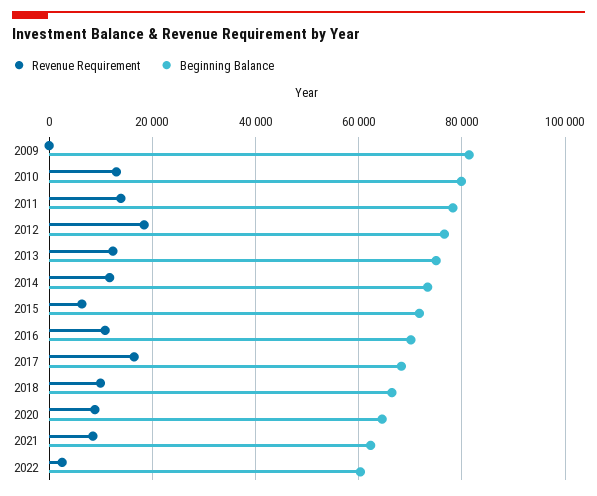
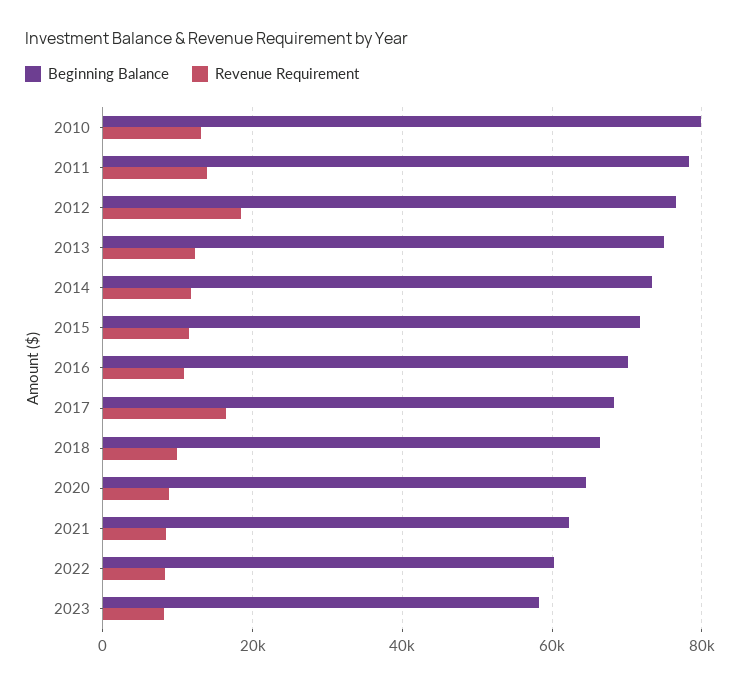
Revenue Requirement, 2009: 0 -> none
Beginning Balance, 2009: 82000 -> none
Revenue Requirement, 2015: 6000 -> 12000
Revenue Requirement, 2022: 2000 -> 8000
Beginning Balance, 2023: none -> 58000
Revenue Requirement, 2023: none -> 8000

